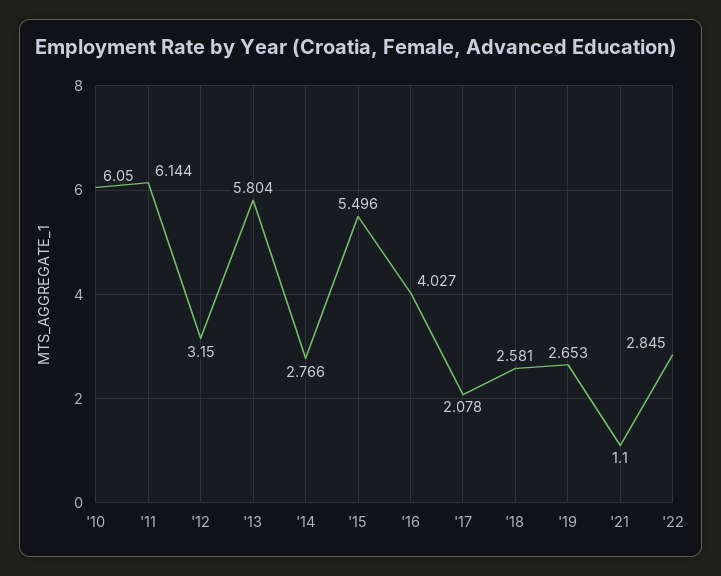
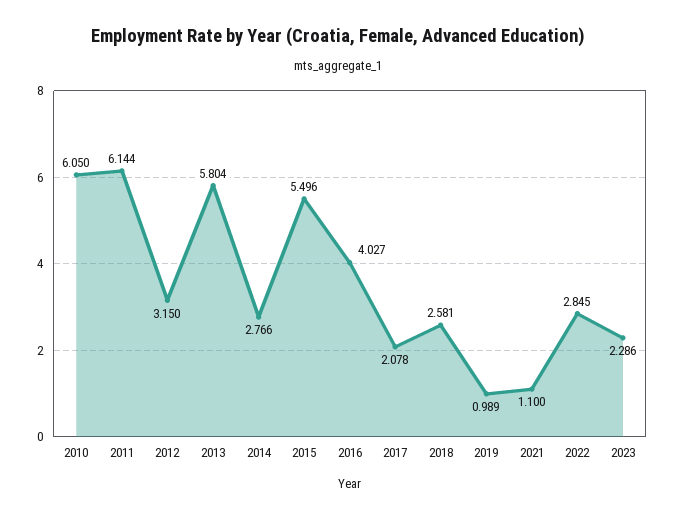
'19: 2.653 -> 0.989
2023: none -> 2.286

